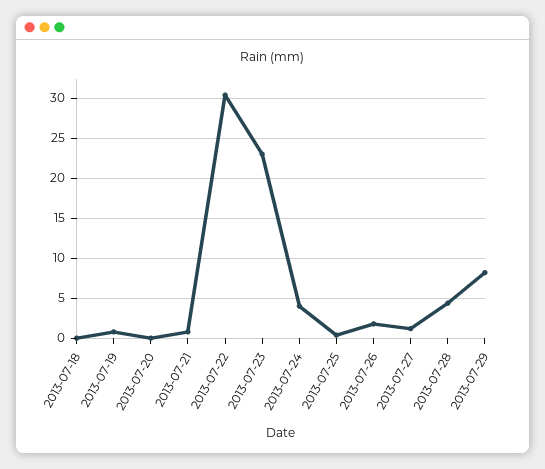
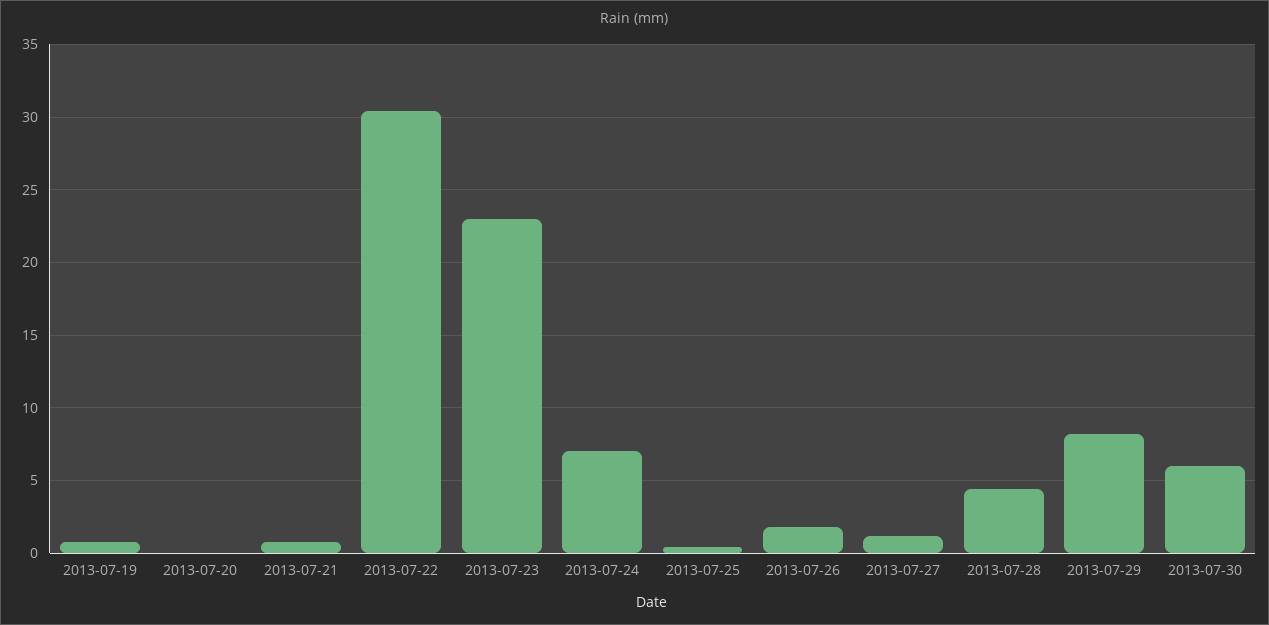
2013-07-18: 0 -> none
2013-07-24: 4 -> 7
2013-07-30: none -> 6

